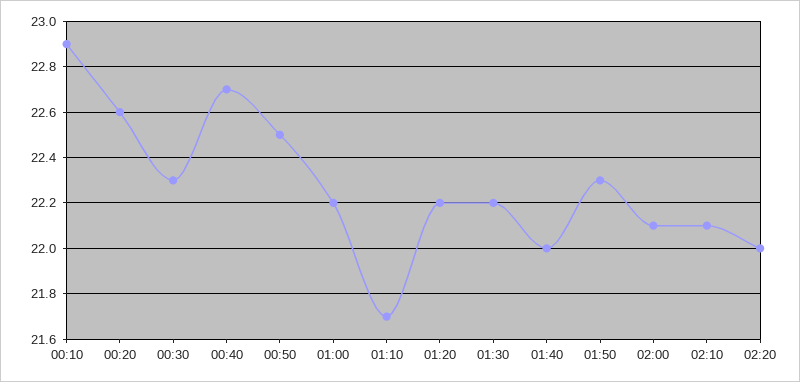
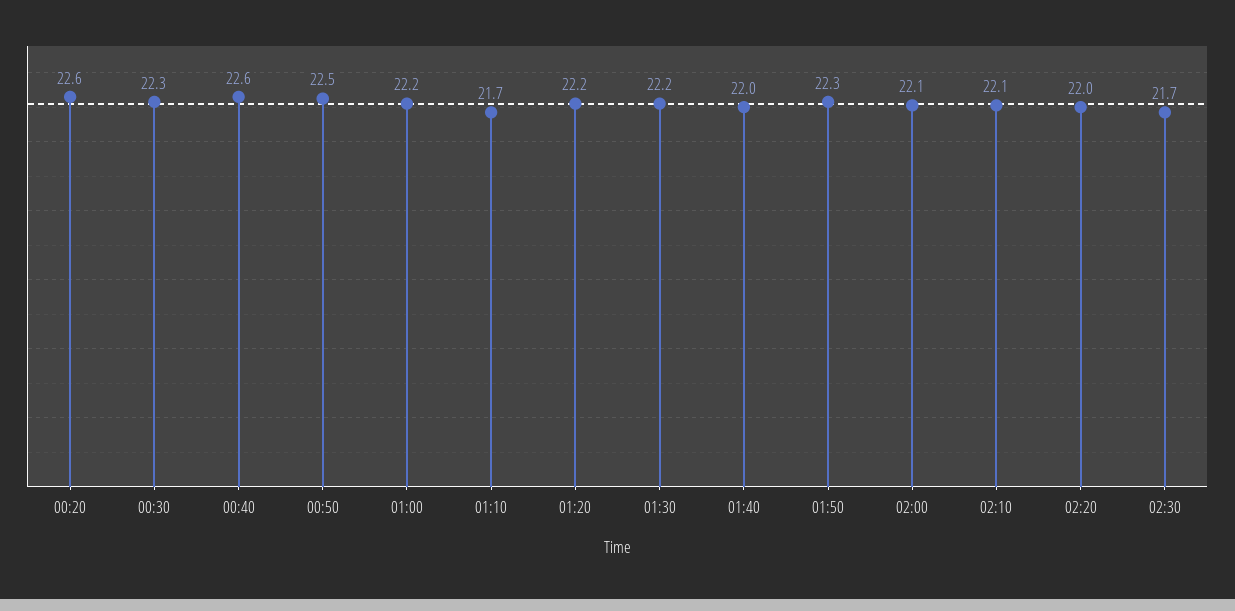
00:10: 22.9 -> none
00:40: 22.7 -> 22.6
02:30: none -> 21.7

